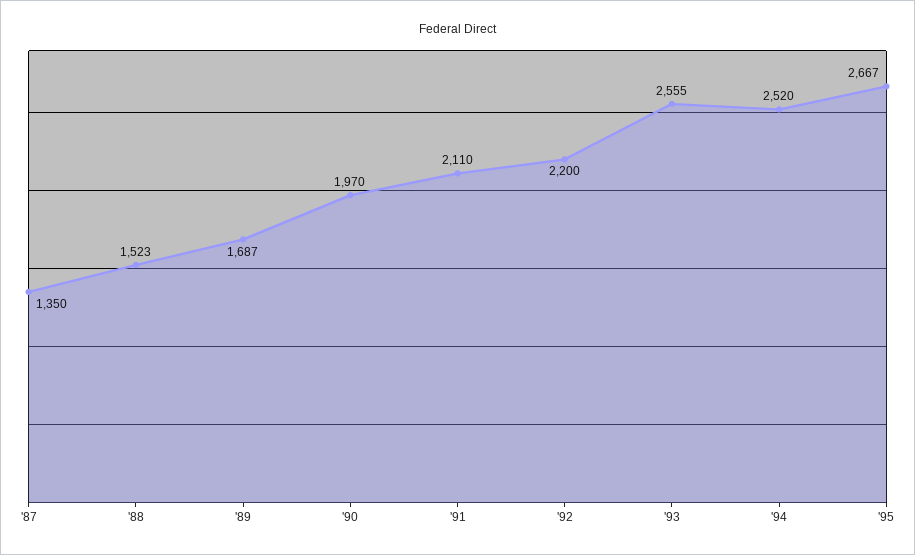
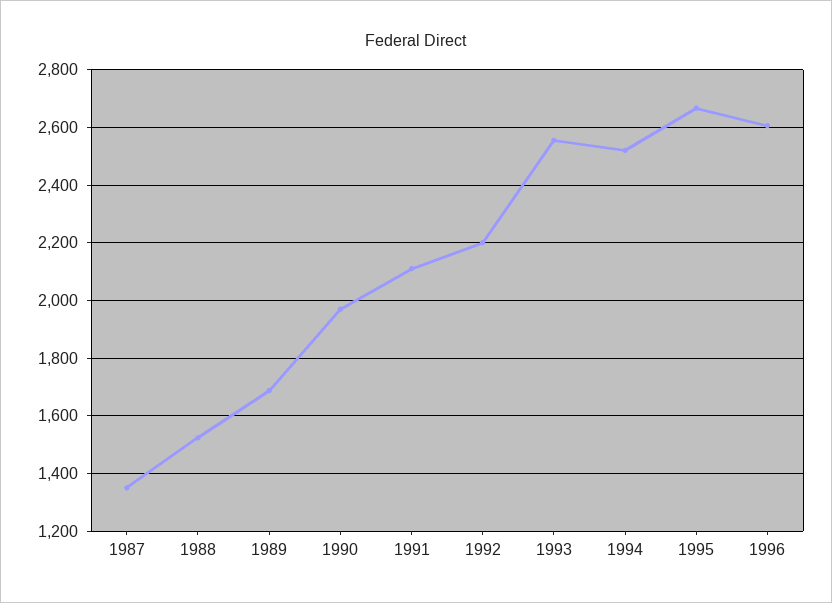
1996: none -> 2600

